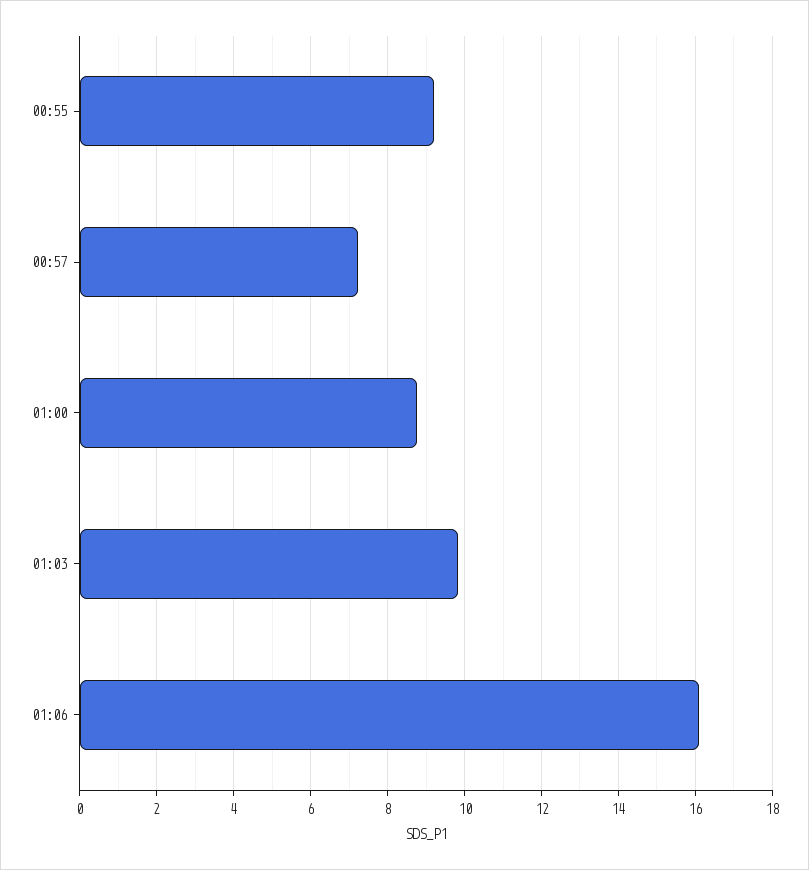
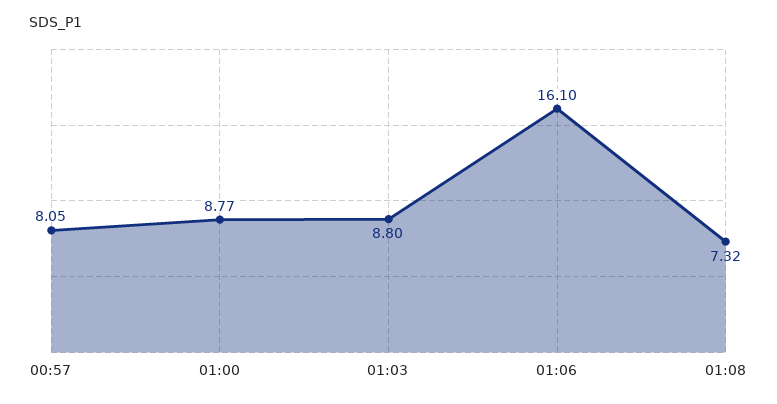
00:55: 9.2 -> none
00:57: 7.2 -> 8.05
01:03: 9.8 -> 8.8
01:08: none -> 7.32

